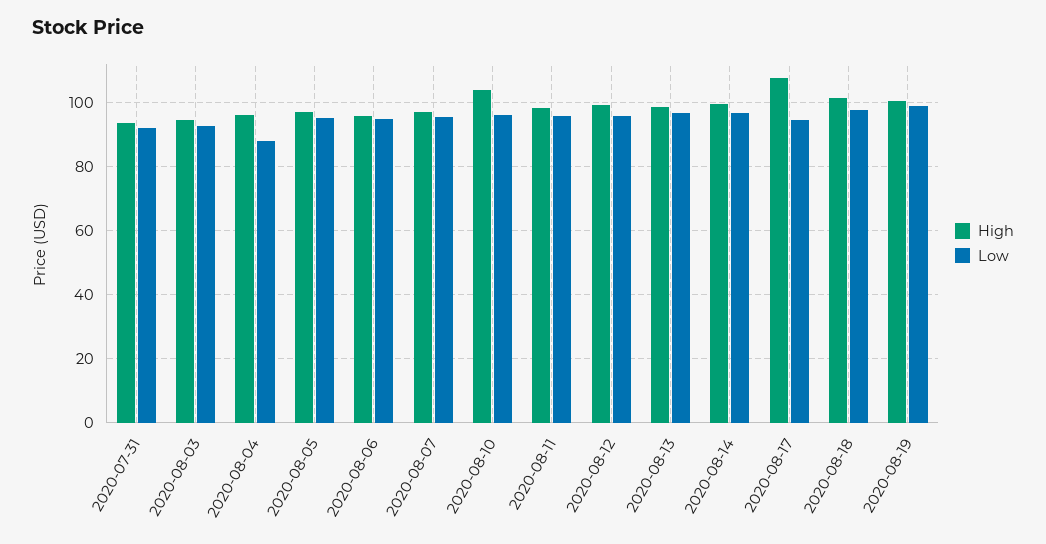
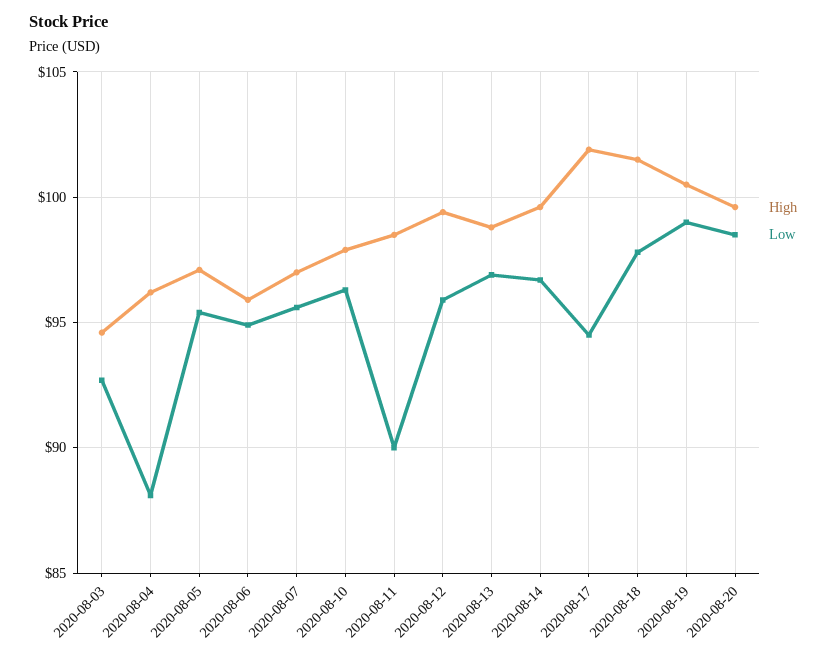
High, 2020-07-31: 94 -> none
Low, 2020-07-31: 92 -> none
High, 2020-08-10: 104 -> 98
Low, 2020-08-11: 96 -> 90
High, 2020-08-17: 108 -> 102
High, 2020-08-20: none -> 99.5
Low, 2020-08-20: none -> 98.5

